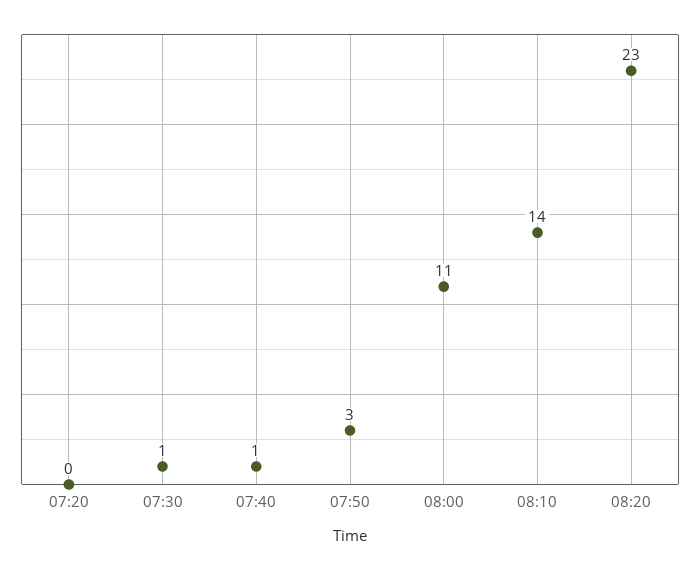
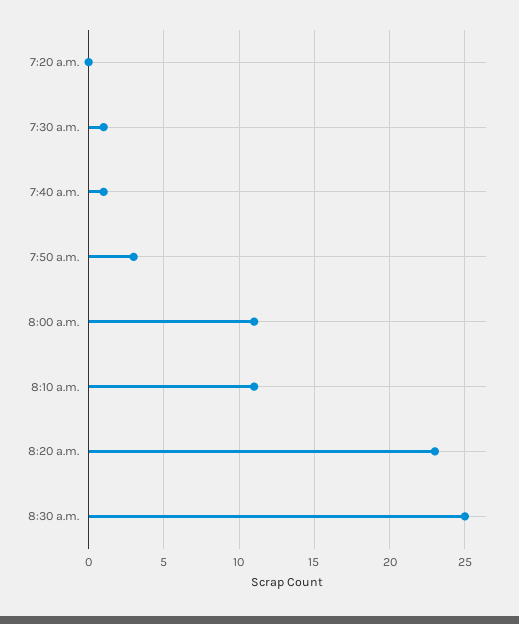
08:10: 14 -> 11
8:30 a.m.: none -> 25

